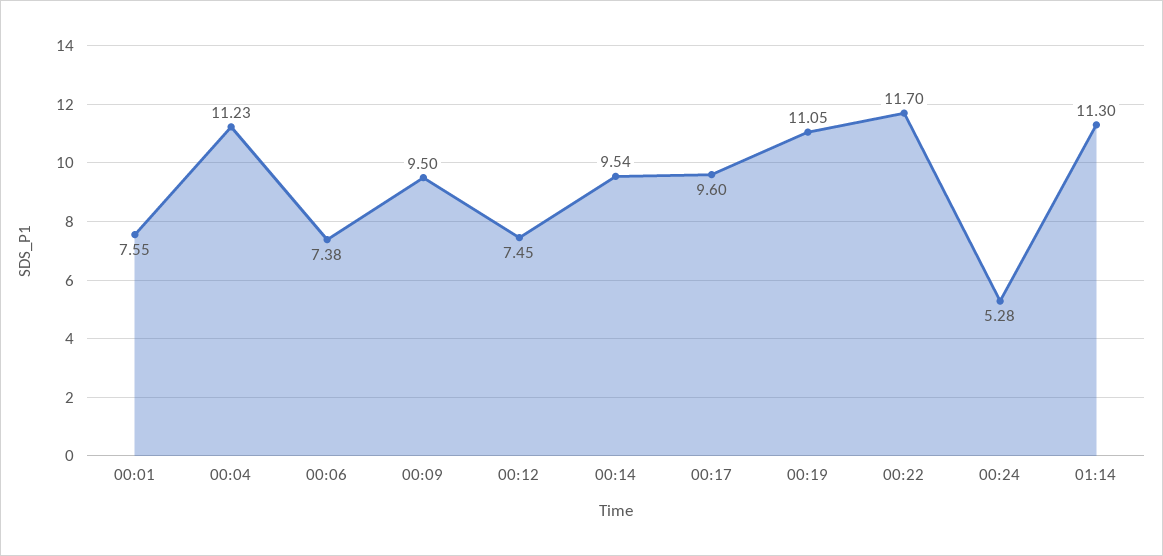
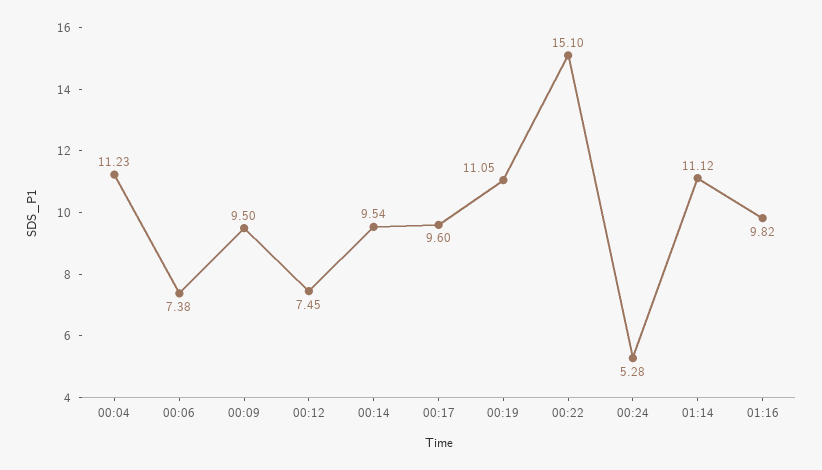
00:01: 7.55 -> none
00:22: 11.7 -> 15.1
01:14: 11.3 -> 11.12
01:16: none -> 9.82

